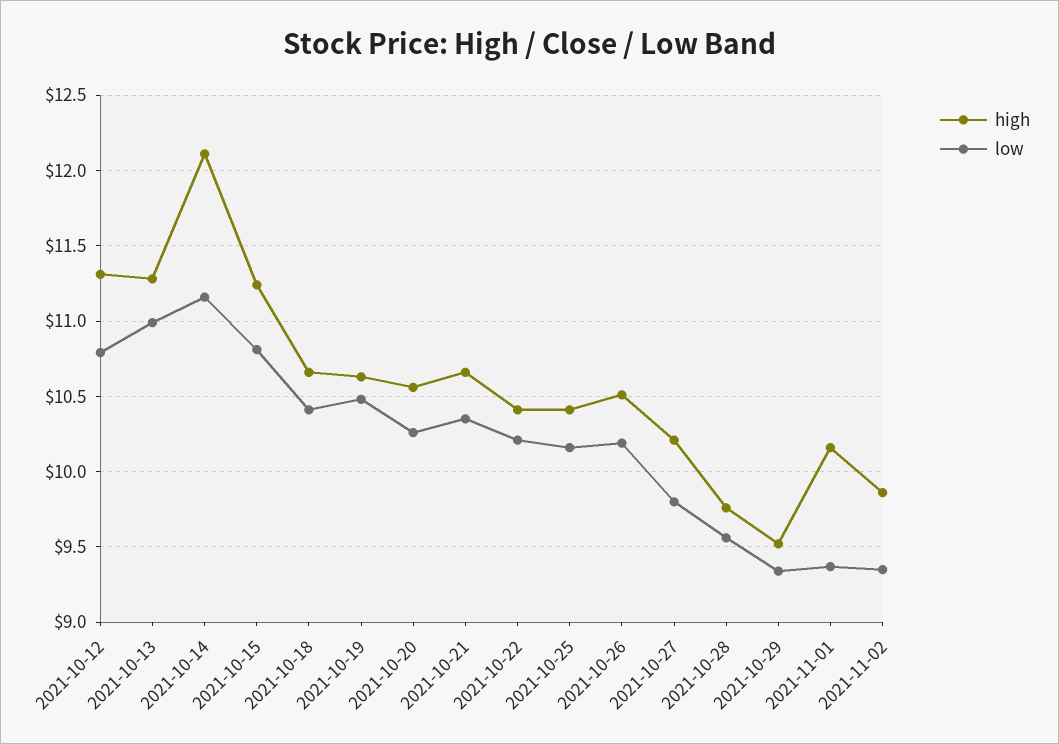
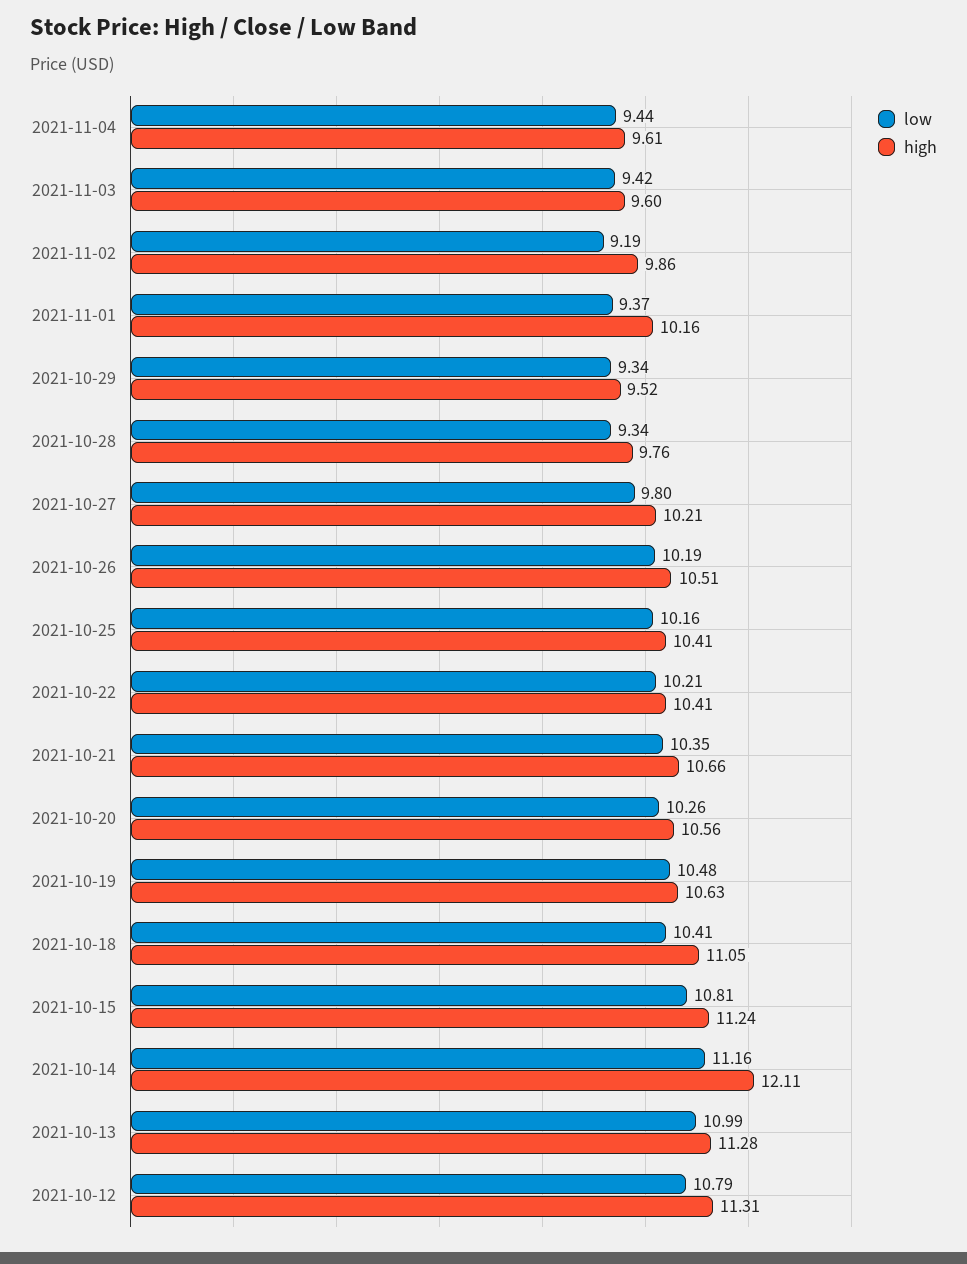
high, 2021-10-18: 10.65 -> 11.05
low, 2021-10-28: 9.55 -> 9.34
low, 2021-11-02: 9.35 -> 9.19
low, 2021-11-04: none -> 9.44
high, 2021-11-04: none -> 9.61
low, 2021-11-03: none -> 9.42
high, 2021-11-03: none -> 9.6

